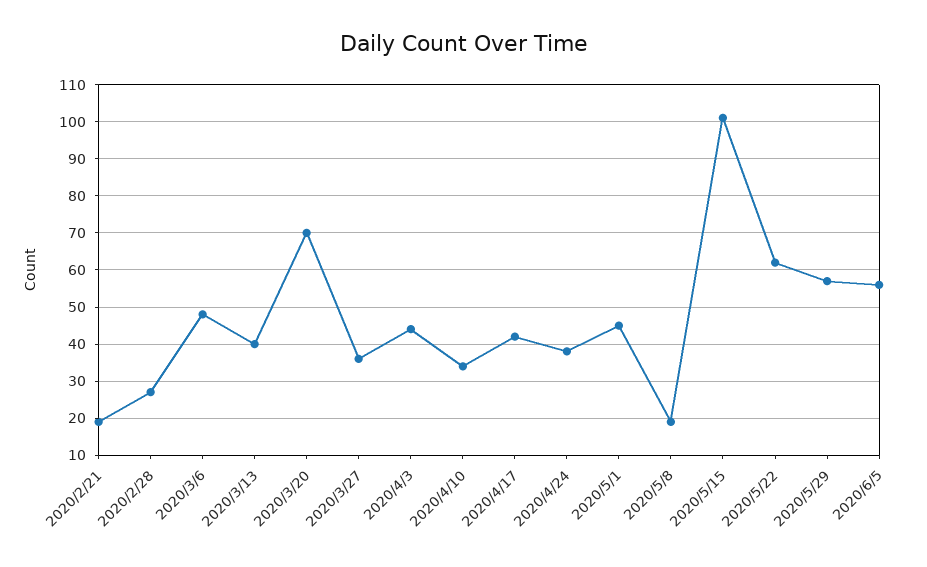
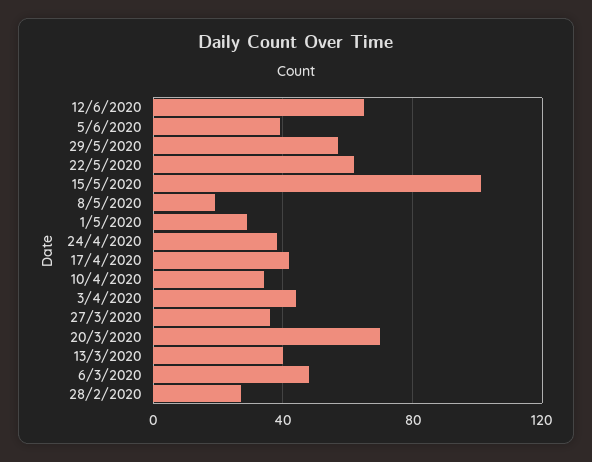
2020/2/21: 20 -> none
2020/5/1: 45 -> 30
2020/6/5: 55 -> 40
12/6/2020: none -> 65

